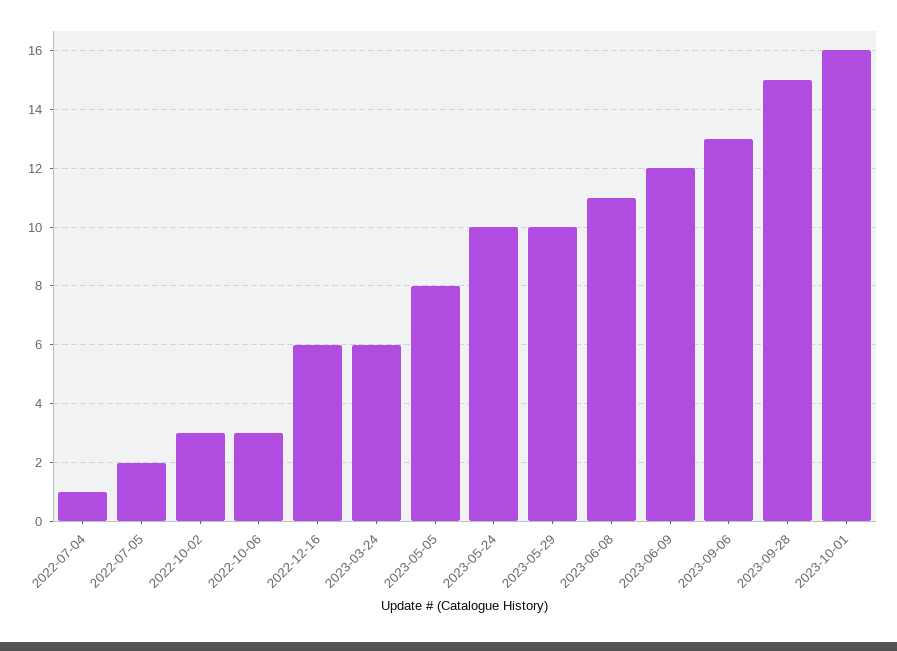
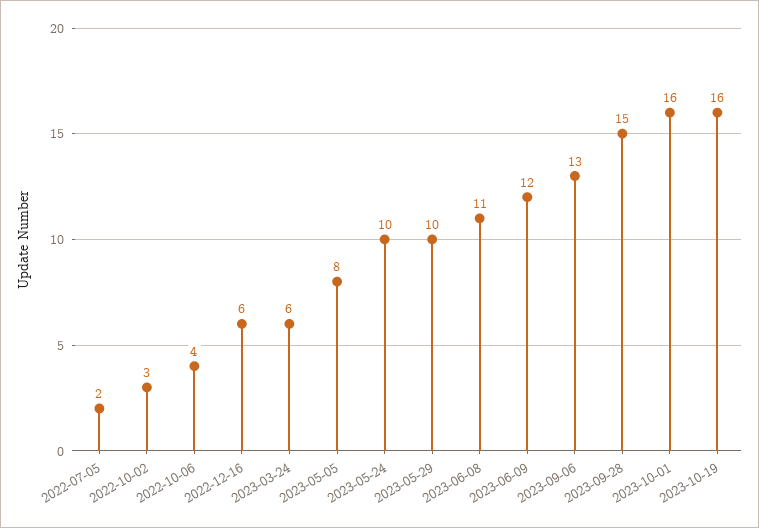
2022-07-04: 1 -> none
2022-10-06: 3 -> 4
2023-10-19: none -> 16

